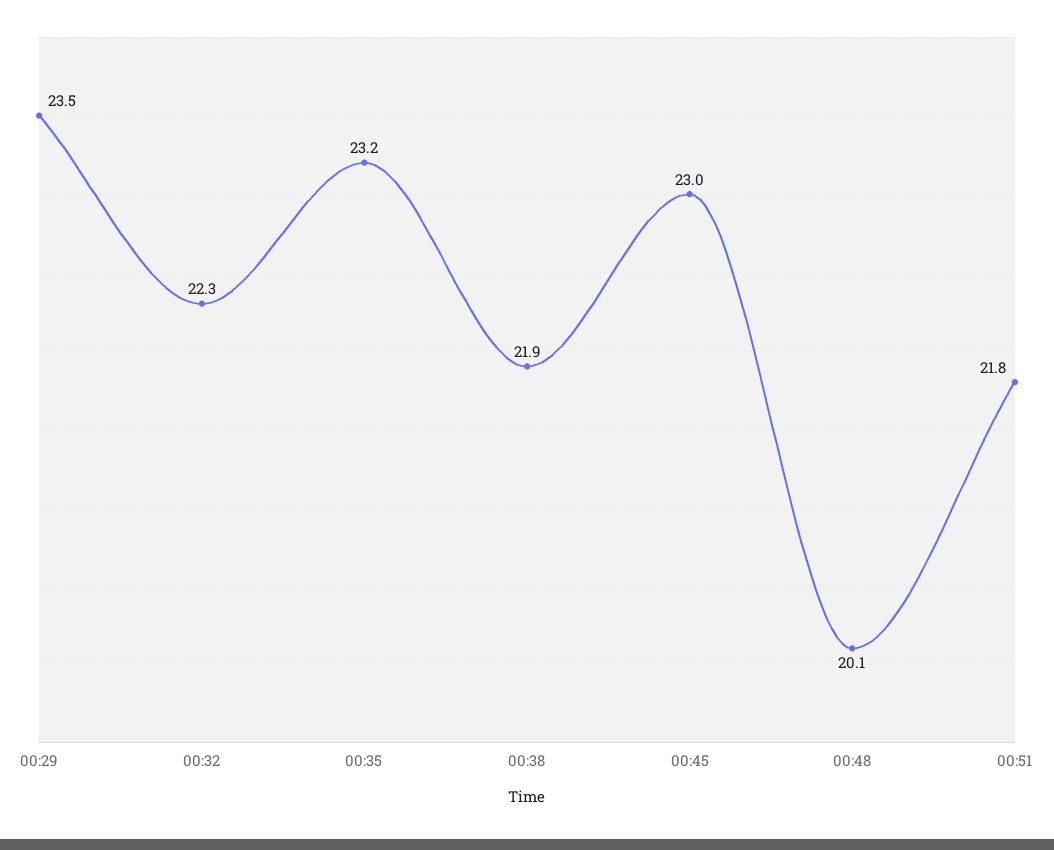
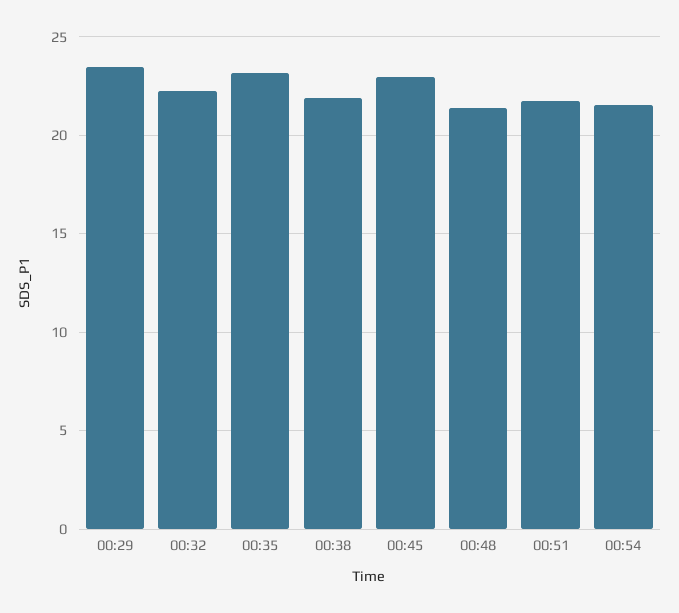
00:48: 20.1 -> 21.5
00:54: none -> 21.5

